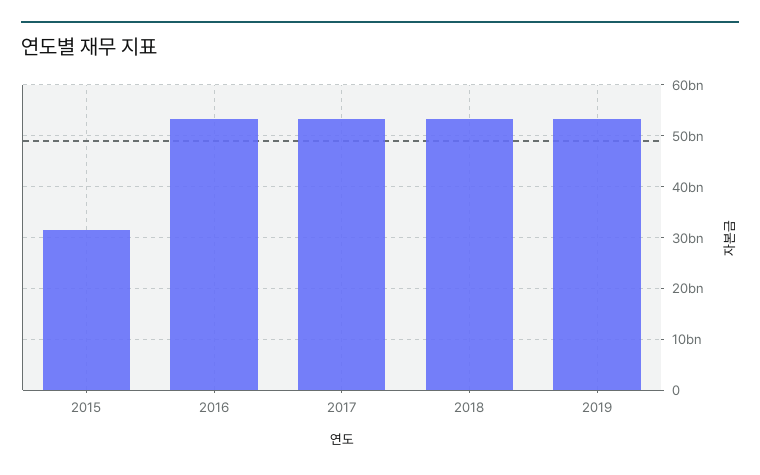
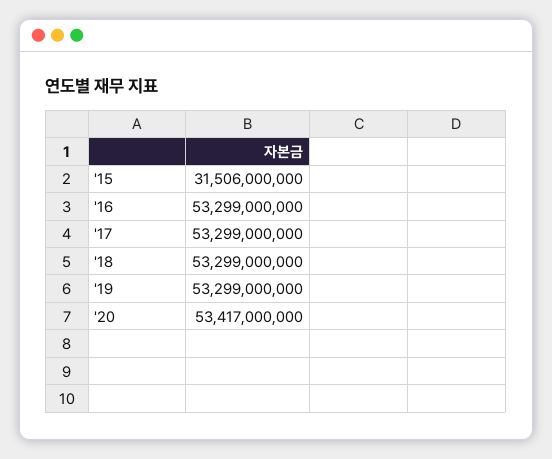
'20: none -> 53417000000

